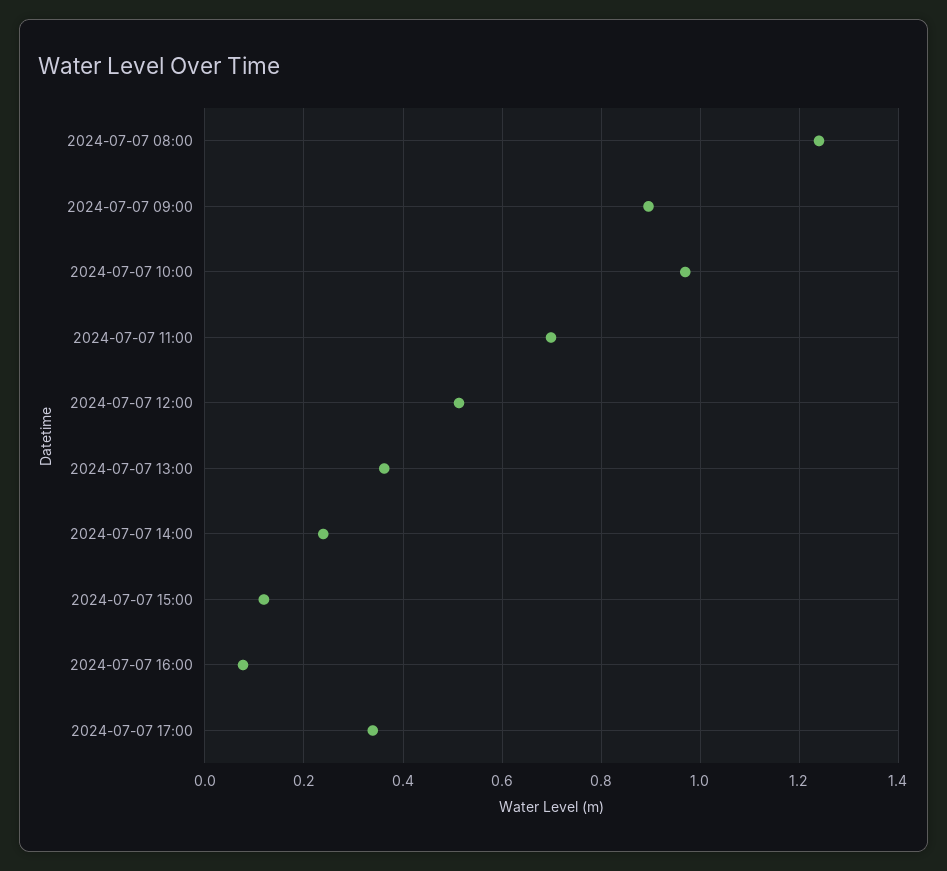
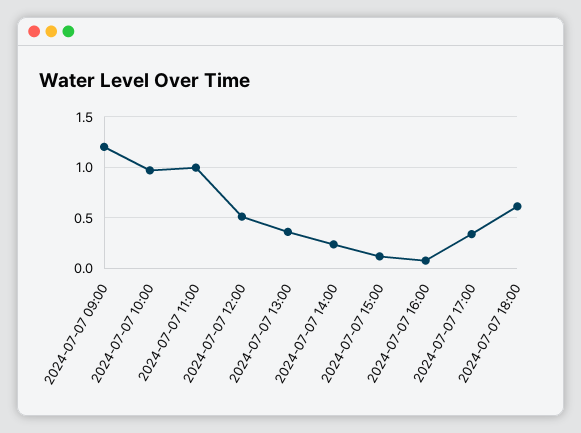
2024-07-07 08:00: 1.24 -> none
2024-07-07 09:00: 0.9 -> 1.2
2024-07-07 11:00: 0.7 -> 1
2024-07-07 18:00: none -> 0.6

